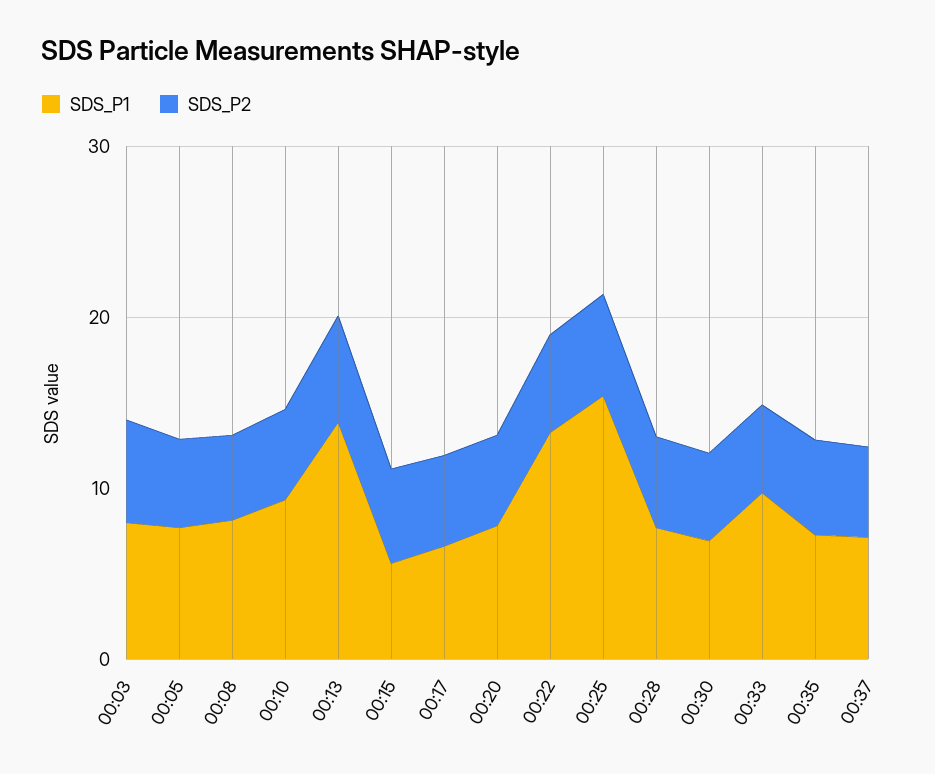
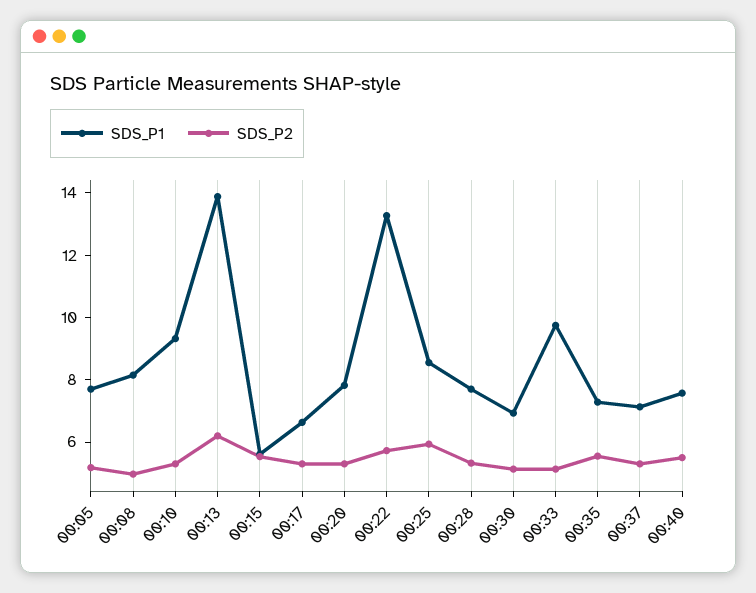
SDS_P1, 00:03: 8 -> none
SDS_P2, 00:03: 6 -> none
SDS_P1, 00:25: 16 -> 8.5
SDS_P1, 00:40: none -> 7.5
SDS_P2, 00:40: none -> 5.5

